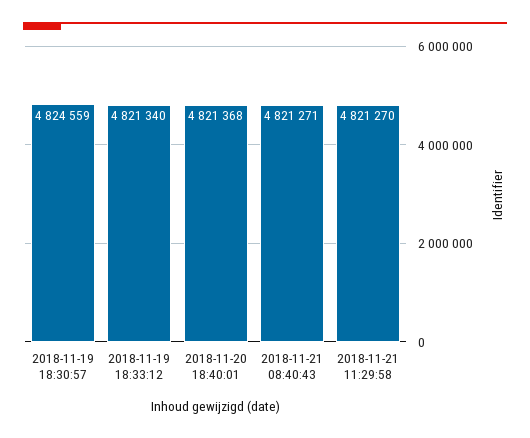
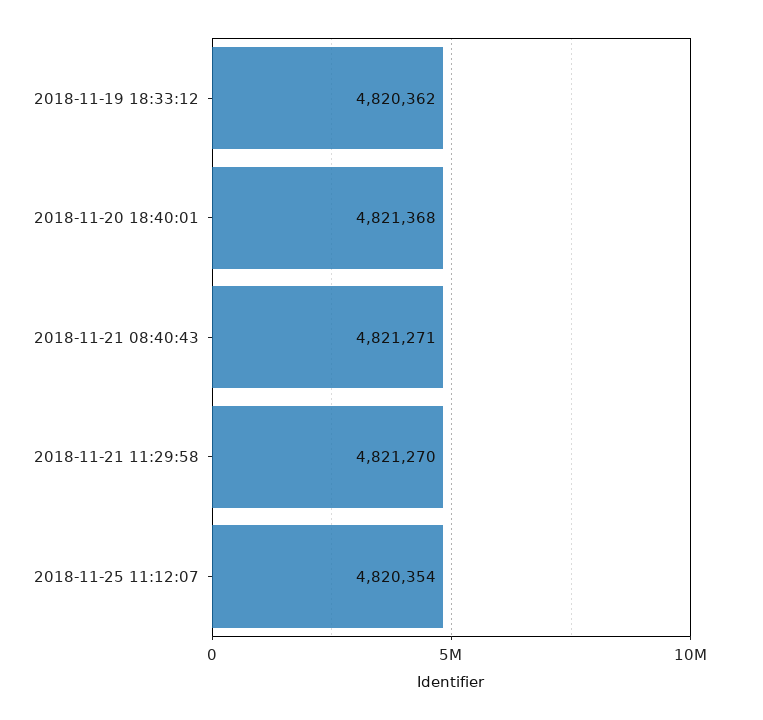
2018-11-19 18:30:57: 4824559 -> none
2018-11-19 18:33:12: 4821340 -> 4820362
2018-11-25 11:12:07: none -> 4820354

